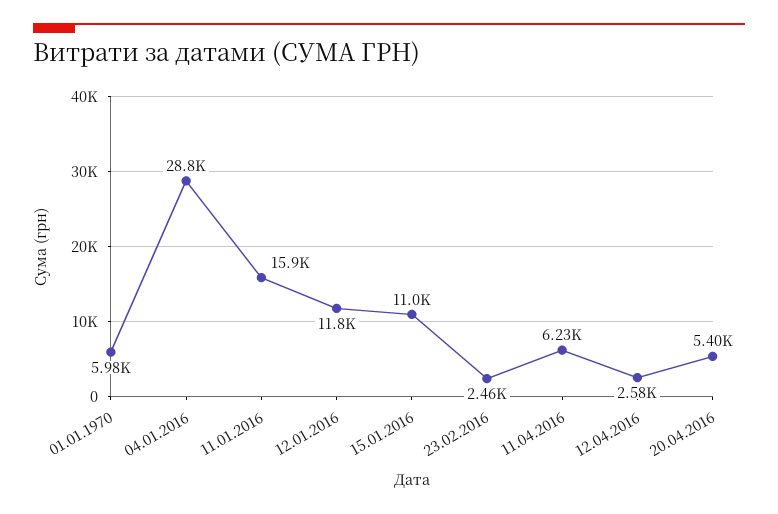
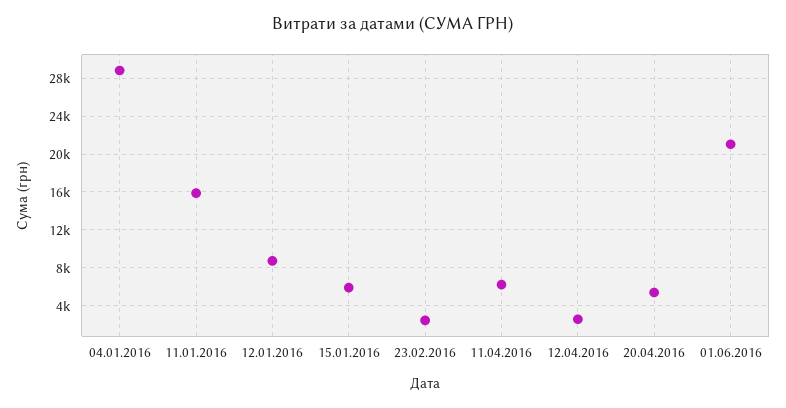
01.01.1970: 5980 -> none
12.01.2016: 11800 -> 9000
15.01.2016: 11000 -> 6000
01.06.2016: none -> 21000

